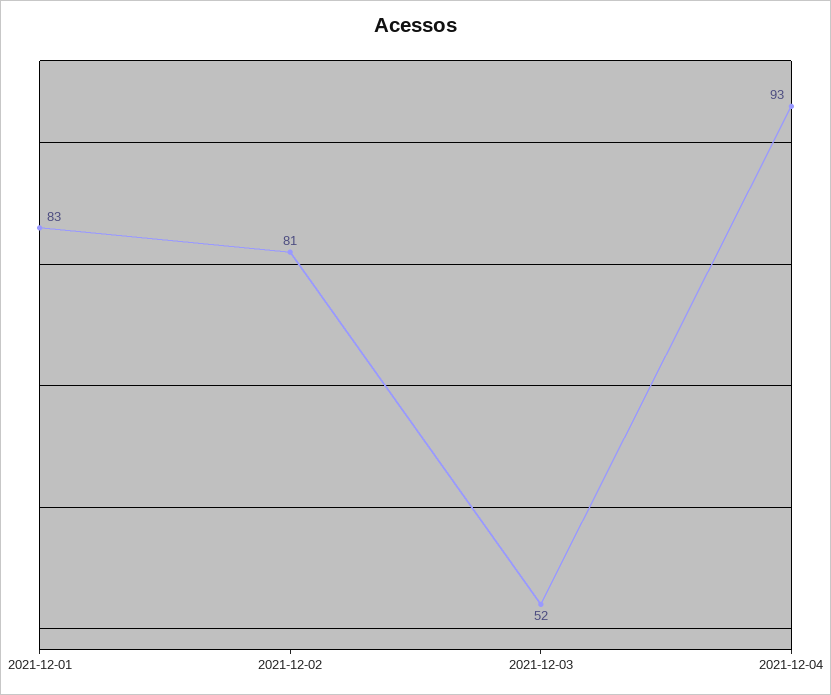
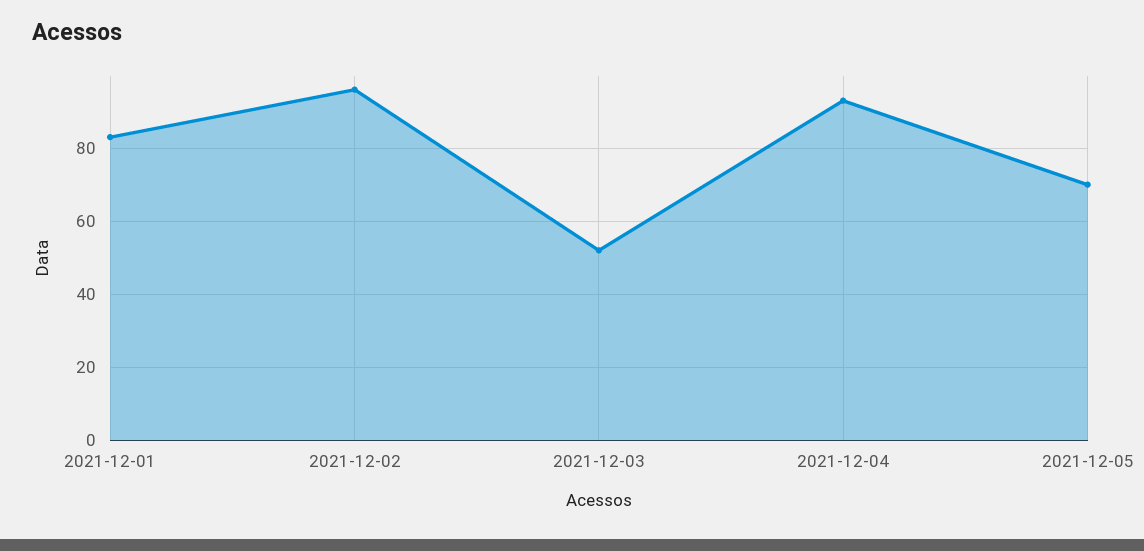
2021-12-02: 81 -> 95
2021-12-05: none -> 70

